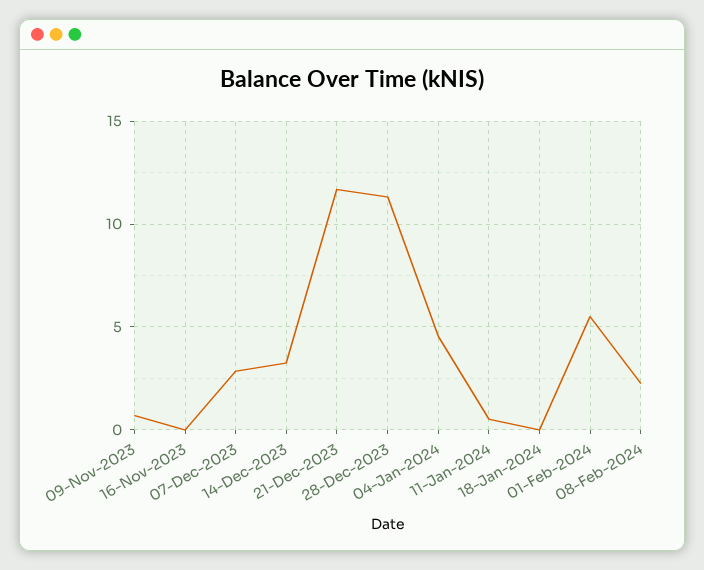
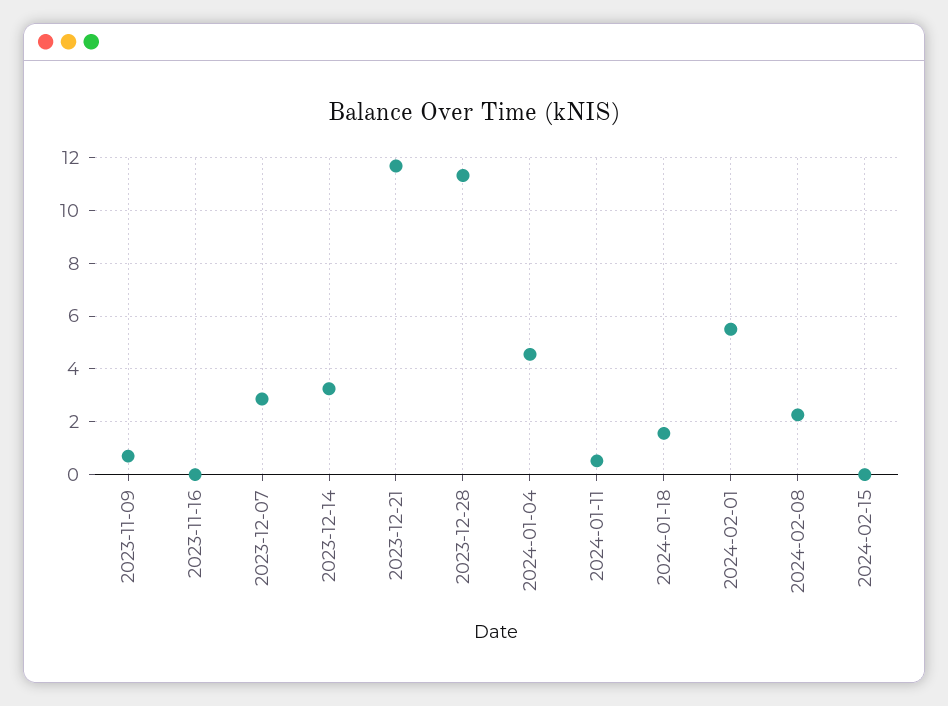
18-Jan-2024: 0 -> 1.5
2024-02-15: none -> 0

